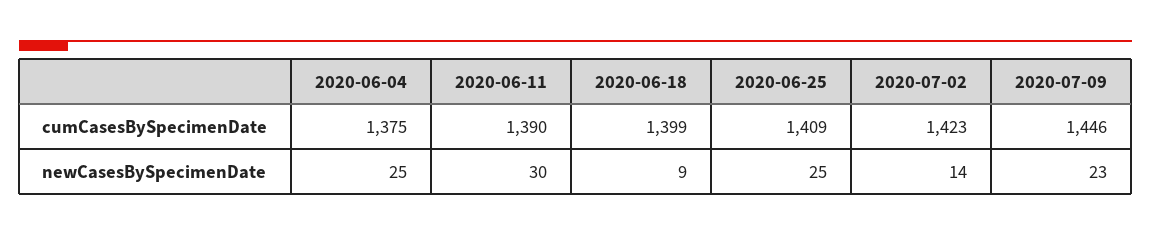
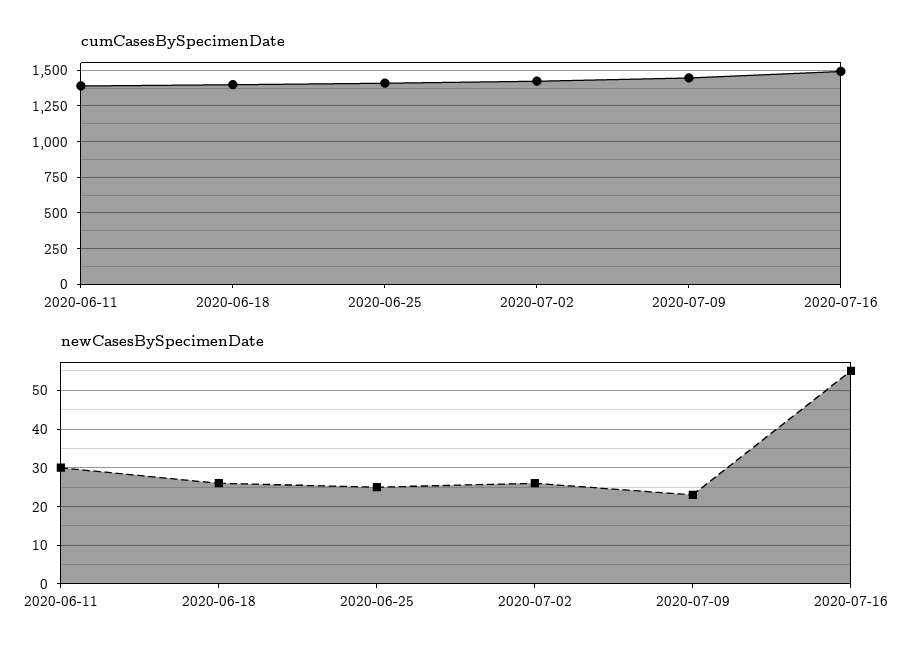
cumCasesBySpecimenDate, 2020-06-04: 1375 -> none
newCasesBySpecimenDate, 2020-06-04: 25 -> none
newCasesBySpecimenDate, 2020-06-18: 9 -> 25
newCasesBySpecimenDate, 2020-07-02: 14 -> 25
cumCasesBySpecimenDate, 2020-07-16: none -> 1500
newCasesBySpecimenDate, 2020-07-16: none -> 55

